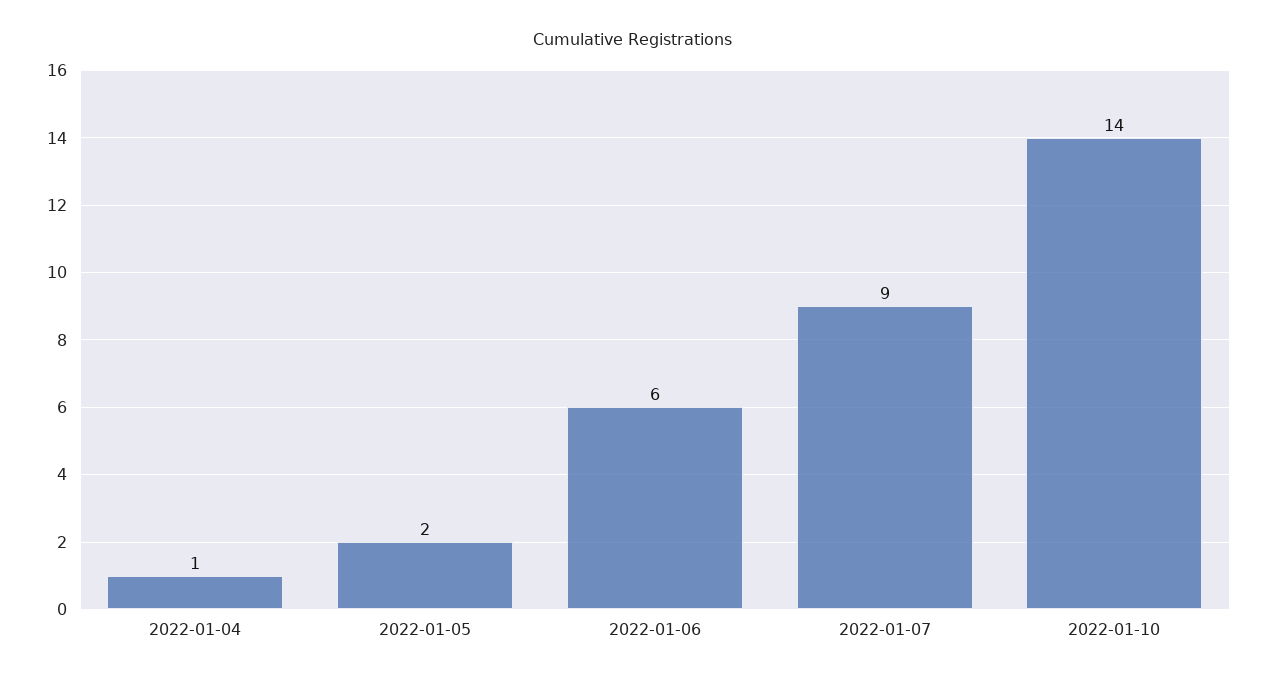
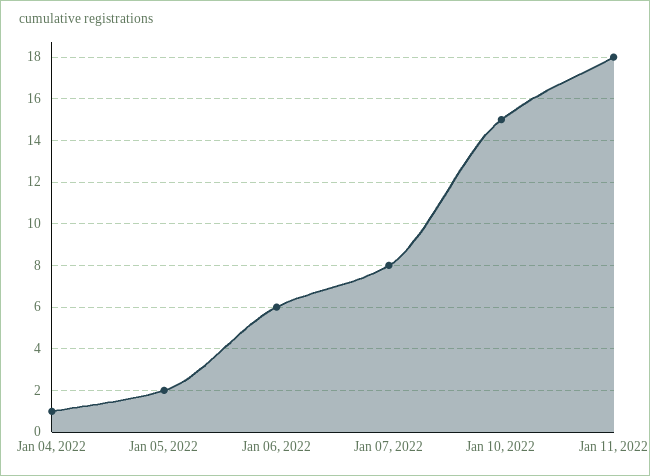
2022-01-07: 9 -> 8
2022-01-10: 14 -> 15
Jan 11, 2022: none -> 18

